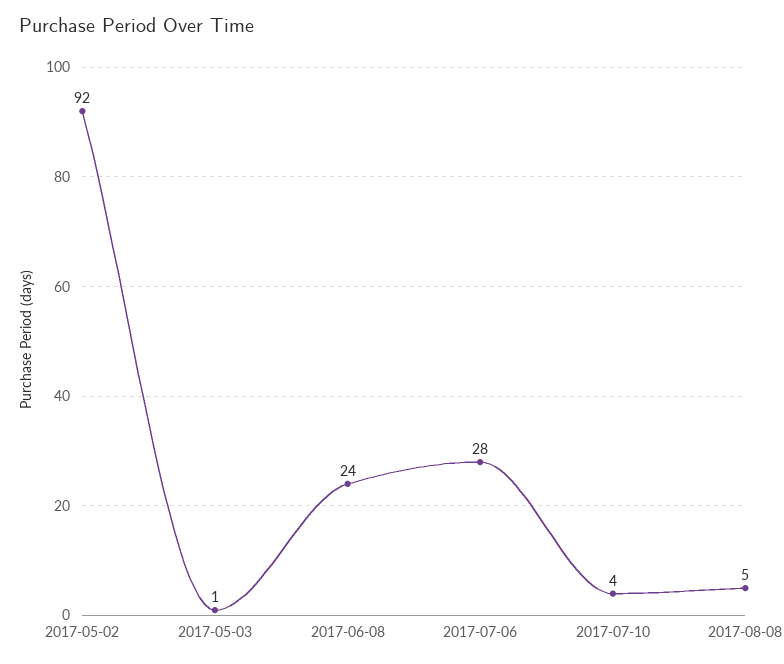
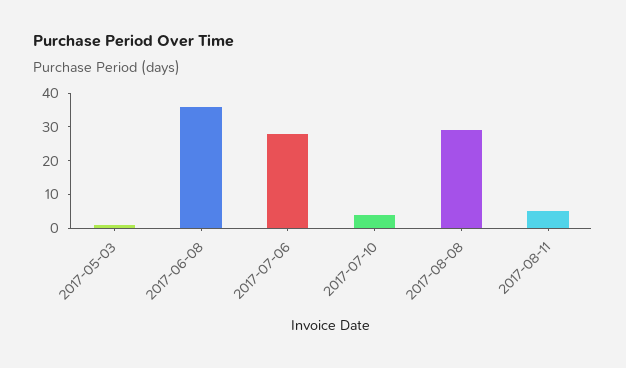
2017-05-02: 92 -> none
2017-06-08: 24 -> 35
2017-08-08: 5 -> 30
2017-08-11: none -> 5

